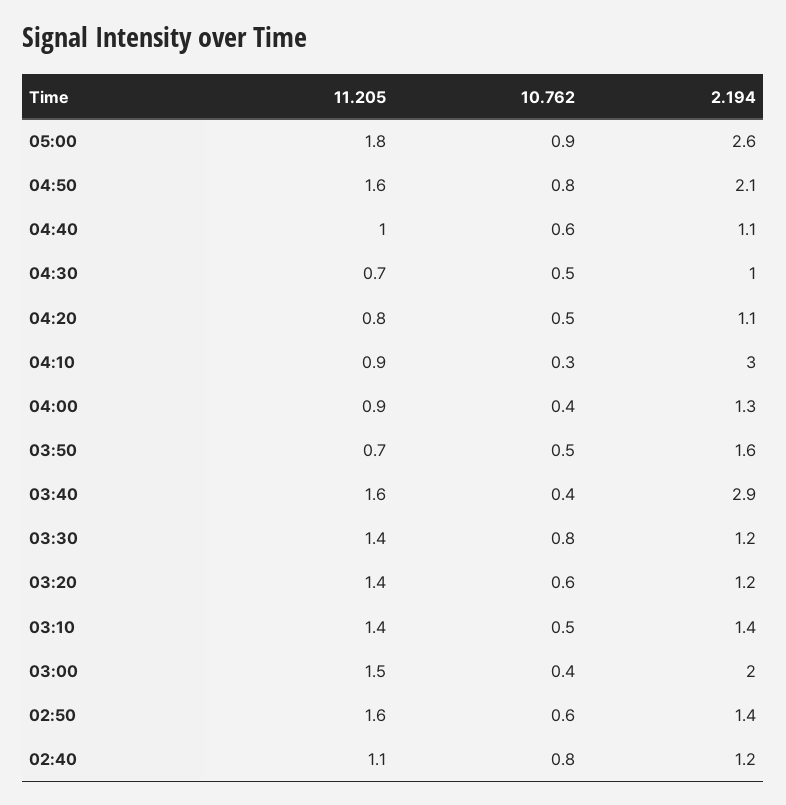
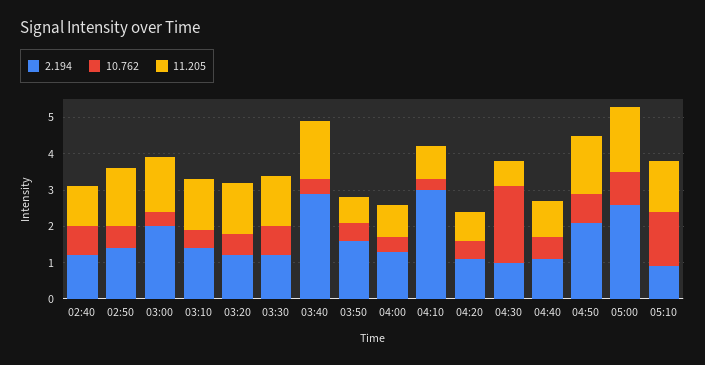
10.762, 04:30: 0.5 -> 2
2.194, 05:10: none -> 1
10.762, 05:10: none -> 1.5
11.205, 05:10: none -> 1.5

